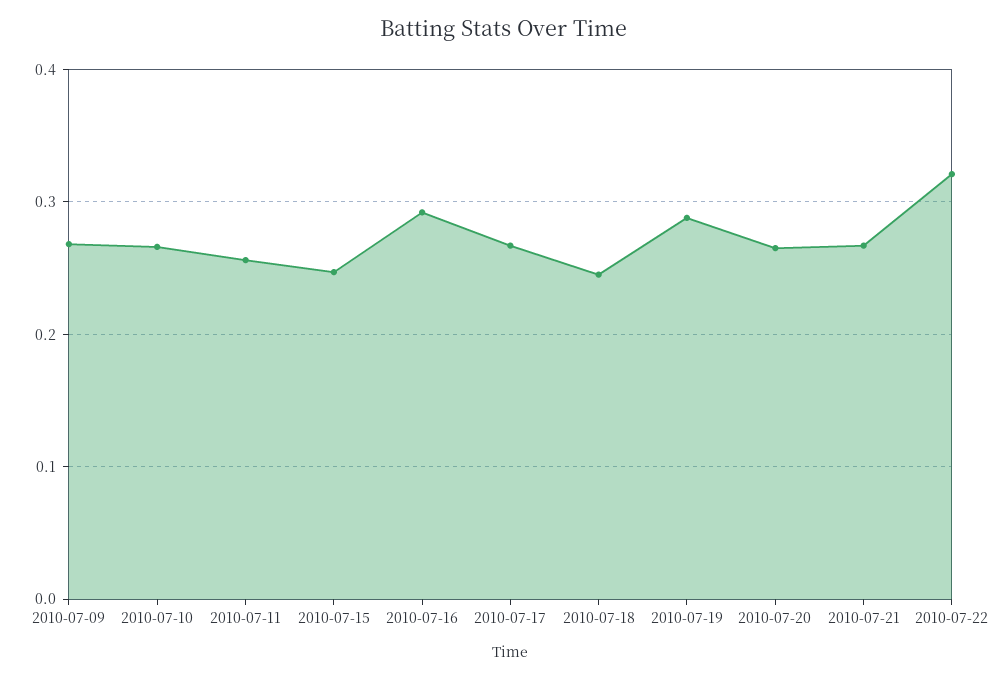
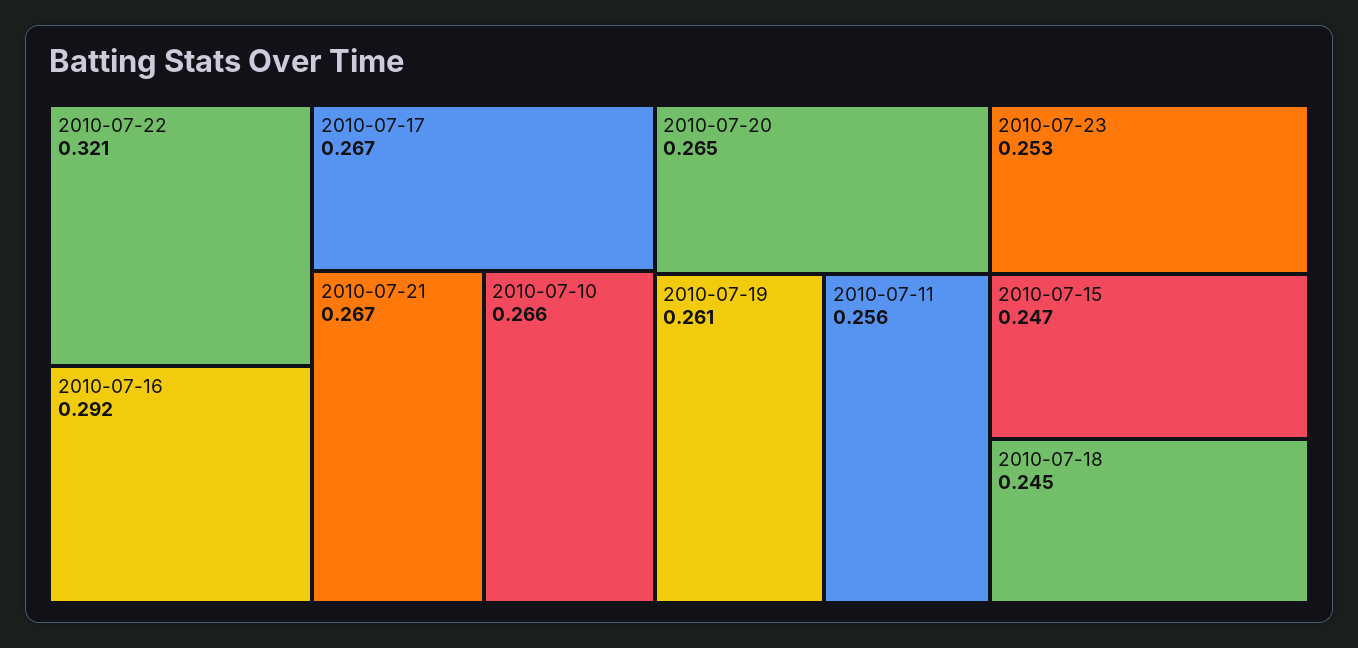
2010-07-09: 0.27 -> none
2010-07-19: 0.29 -> 0.261
2010-07-23: none -> 0.253

